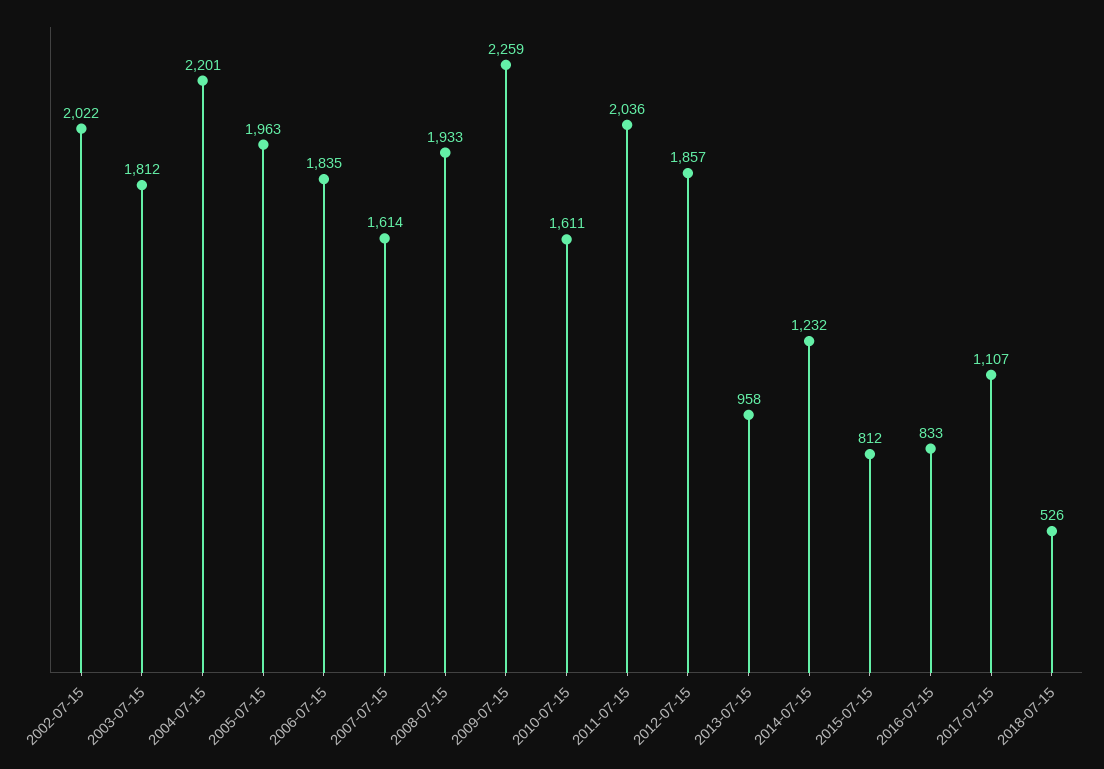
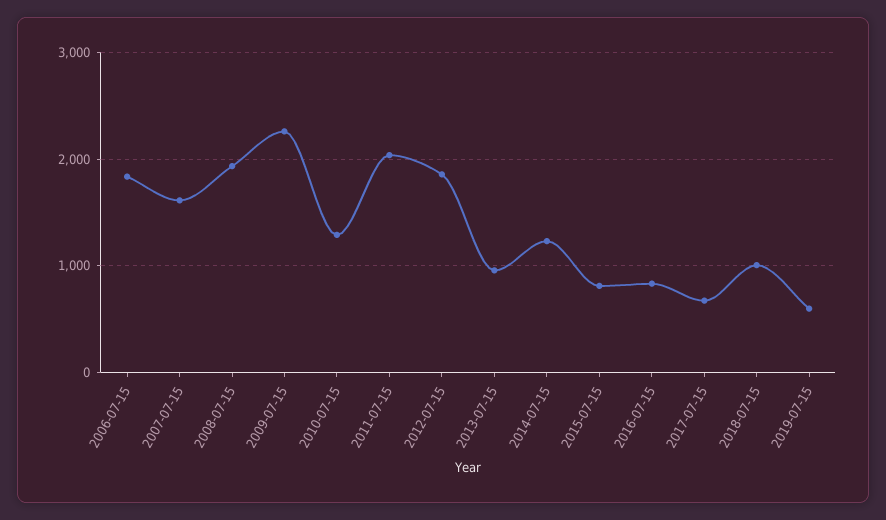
2002-07-15: 2022 -> none
2003-07-15: 1812 -> none
2004-07-15: 2201 -> none
2005-07-15: 1963 -> none
2010-07-15: 1611 -> 1300
2017-07-15: 1107 -> 700
2018-07-15: 526 -> 1000
2019-07-15: none -> 600

